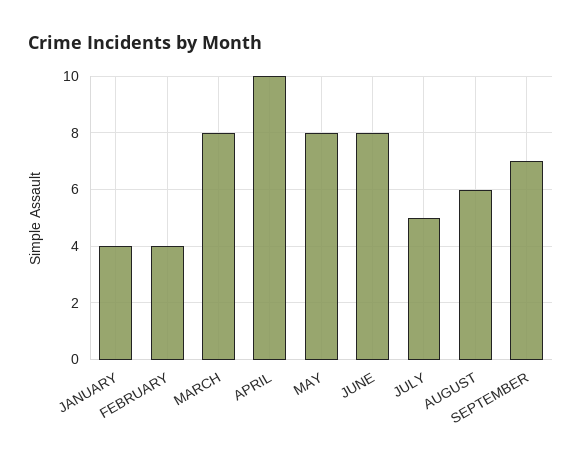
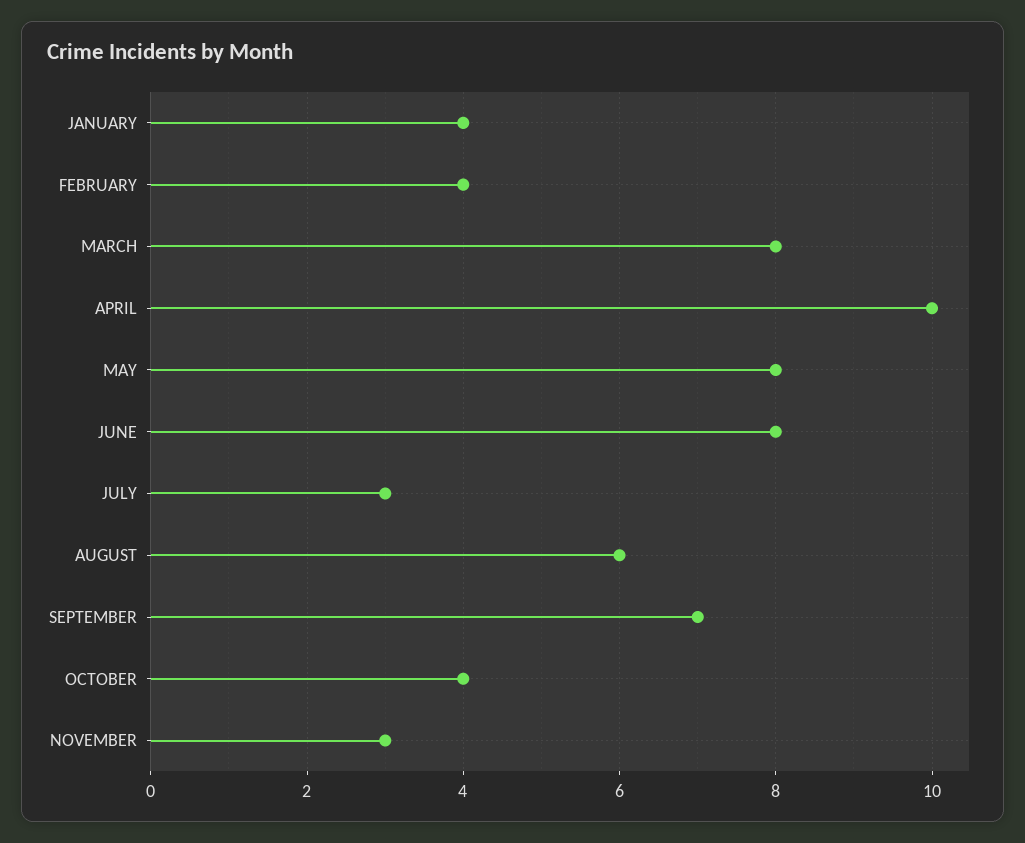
JULY: 5 -> 3
OCTOBER: none -> 4
NOVEMBER: none -> 3

